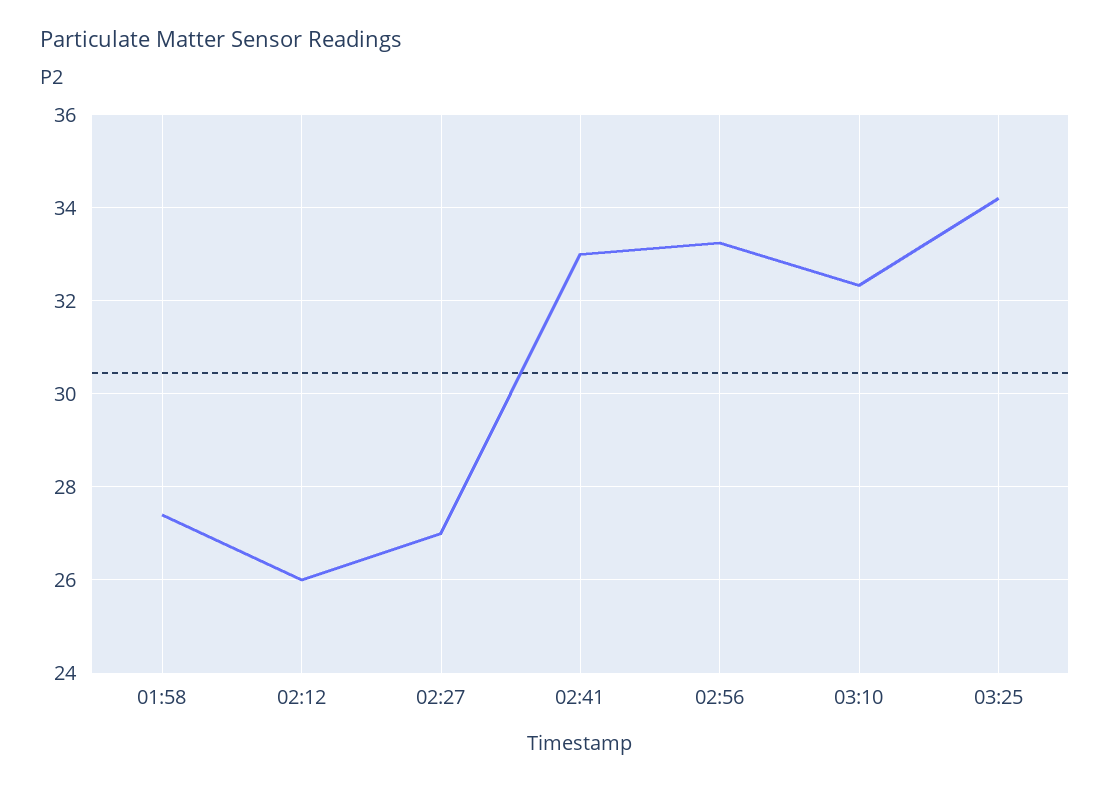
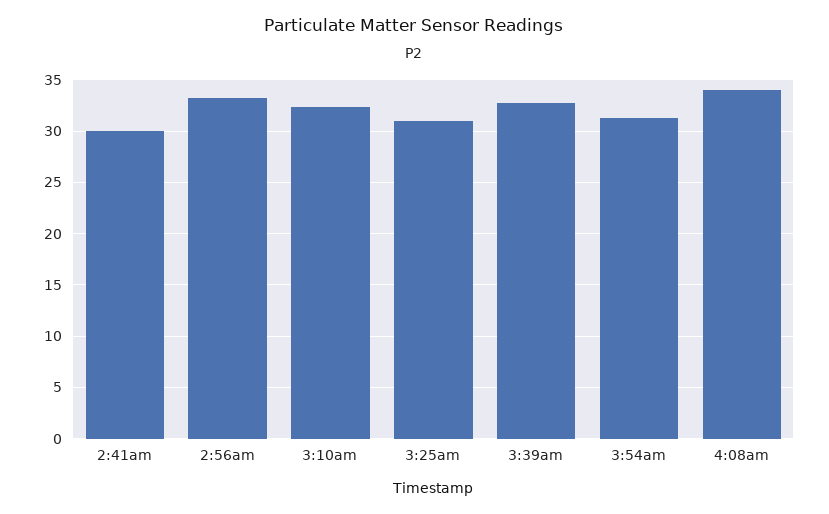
01:58: 27.4 -> none
02:12: 26 -> none
02:27: 27 -> none
02:41: 33 -> 30
03:25: 34.2 -> 31
3:39am: none -> 33
3:54am: none -> 31
4:08am: none -> 34

